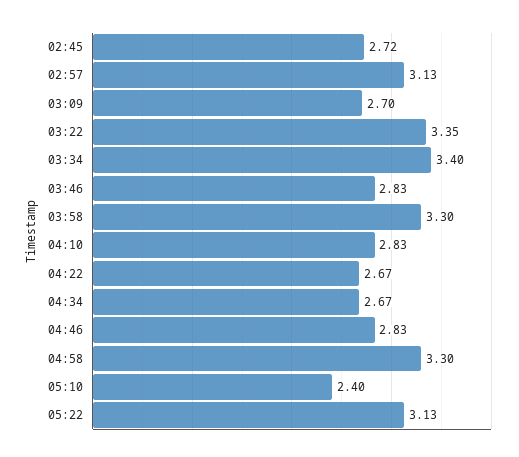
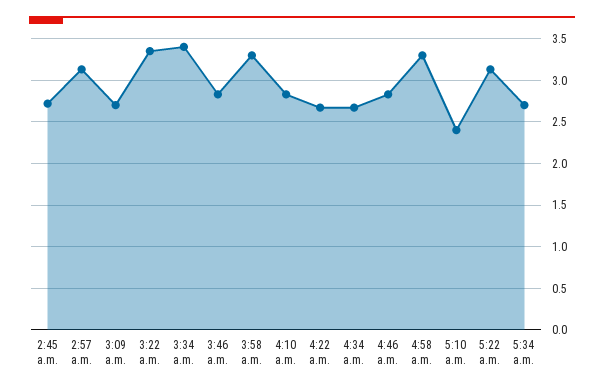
5:34 a.m.: none -> 2.7

